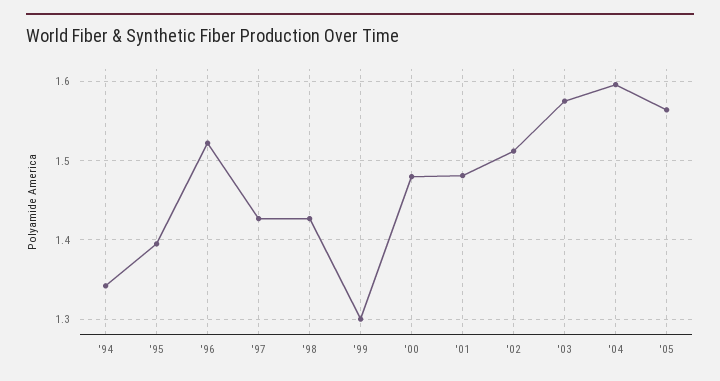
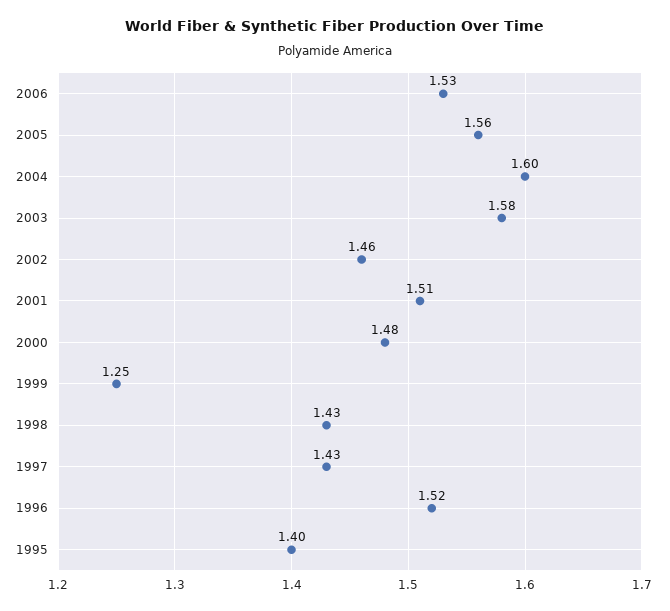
'94: 1.34 -> none
'99: 1.3 -> 1.25
'01: 1.48 -> 1.51
'02: 1.51 -> 1.46
2006: none -> 1.53

